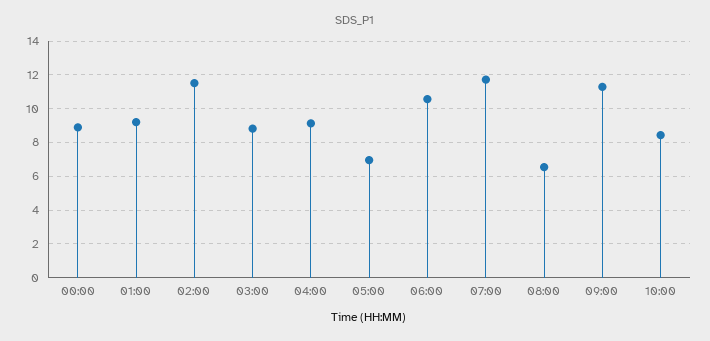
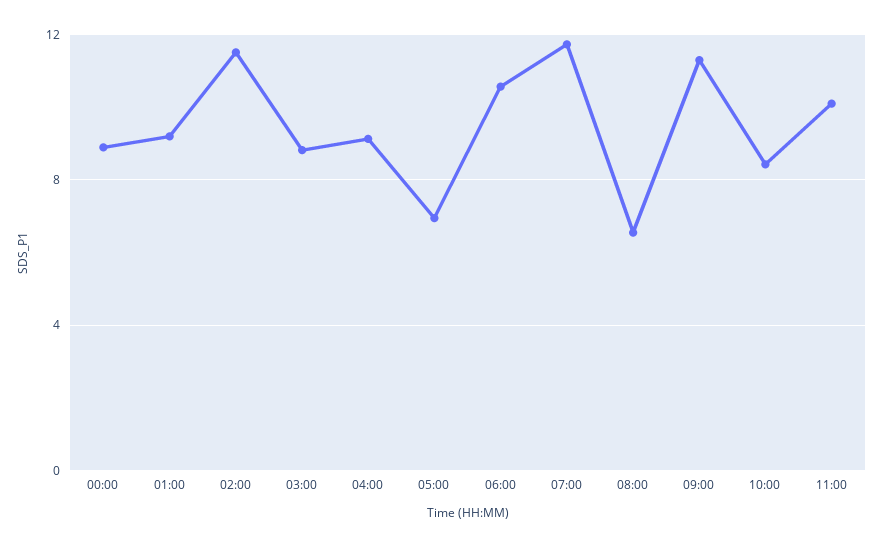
11:00: none -> 10

